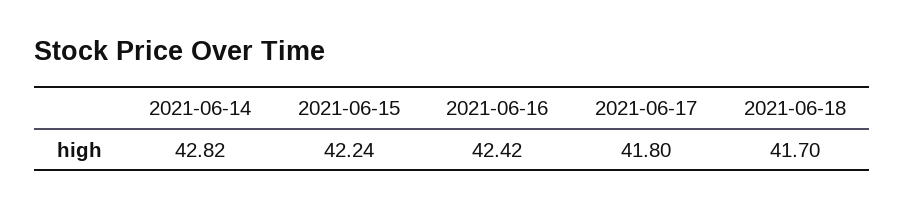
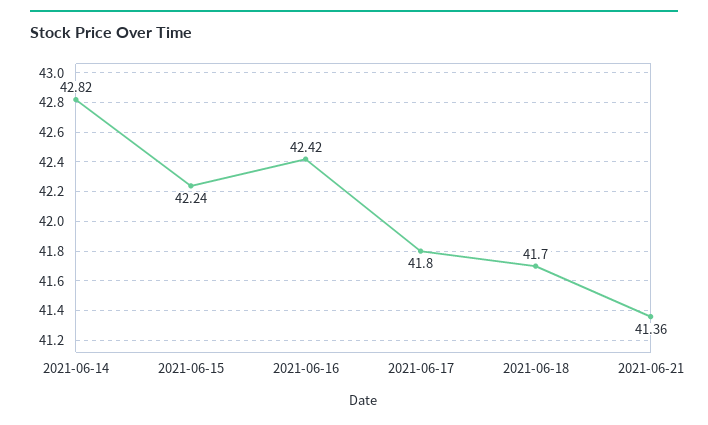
2021-06-21: none -> 41.36

